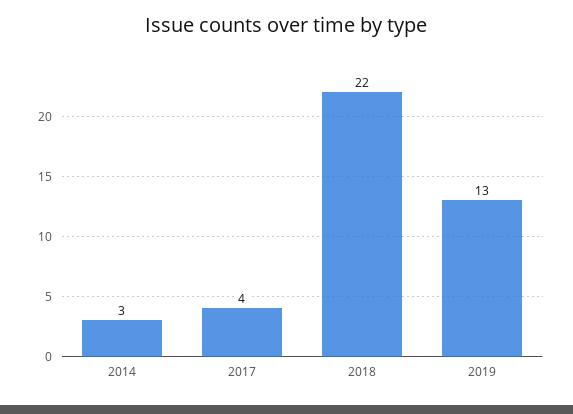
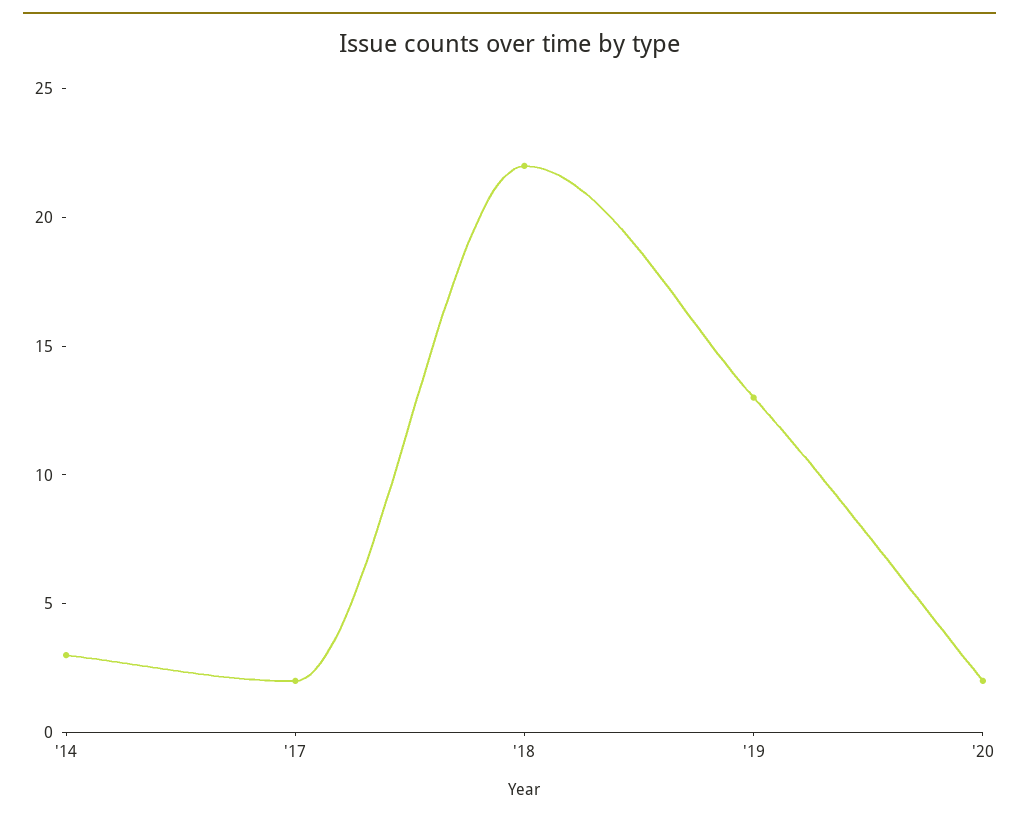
2017: 4 -> 2
'20: none -> 2

